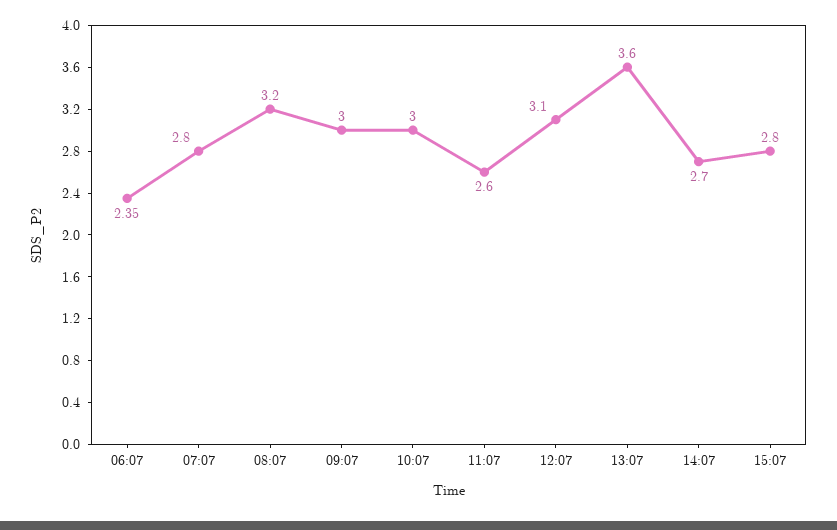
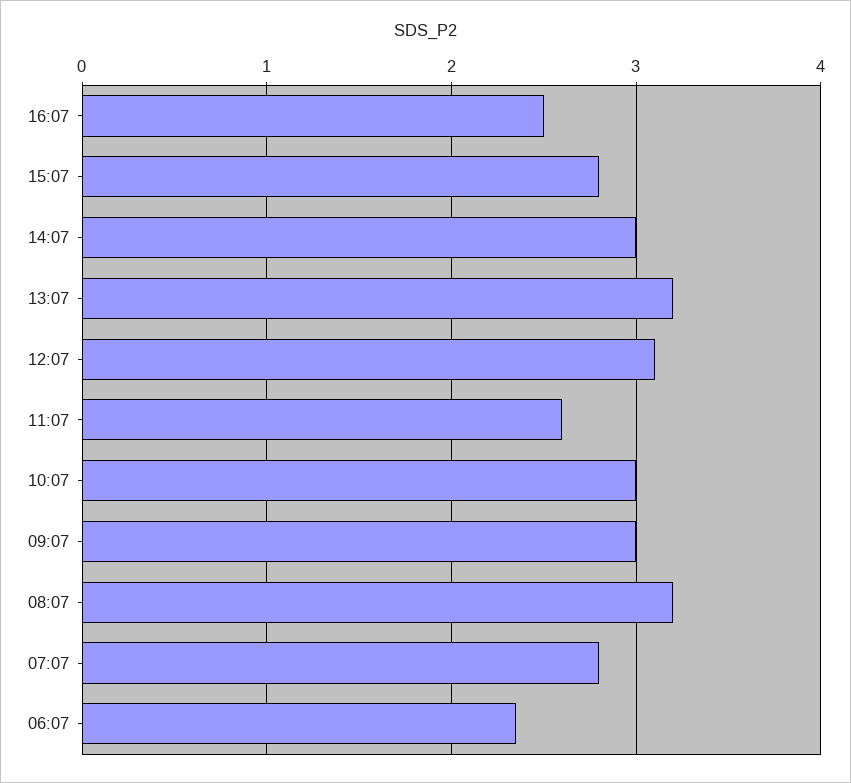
13:07: 3.6 -> 3.2
14:07: 2.7 -> 3
16:07: none -> 2.5

